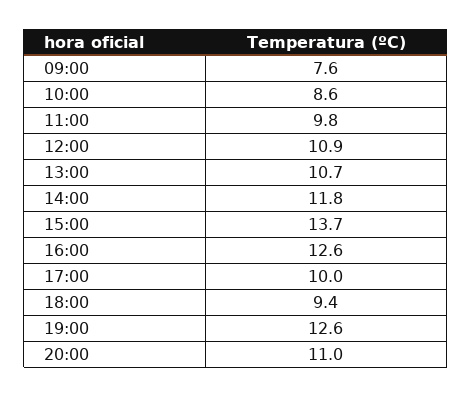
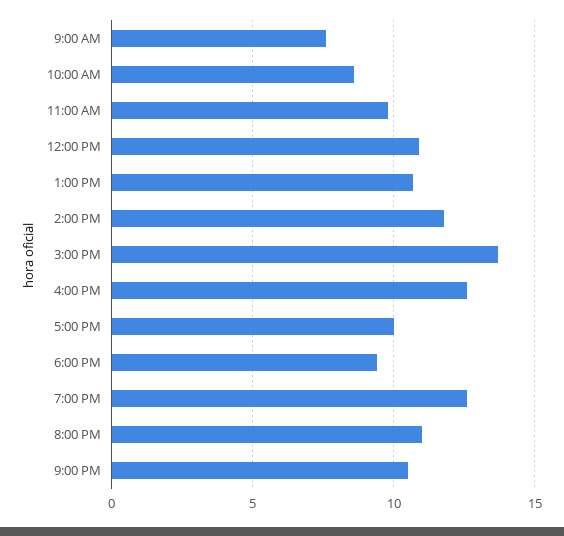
9:00 PM: none -> 10.5

